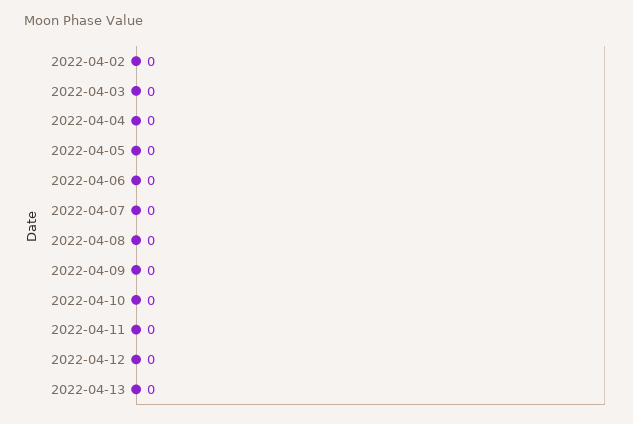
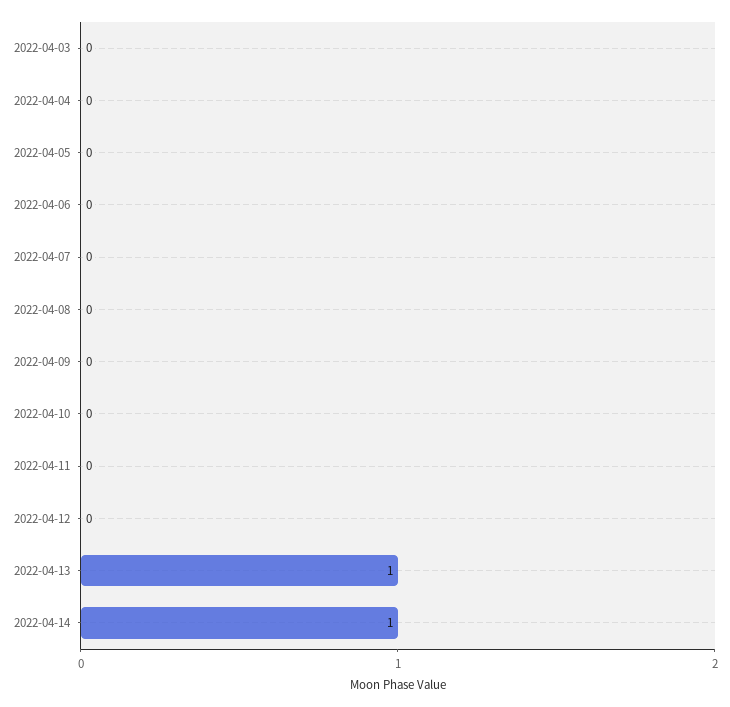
2022-04-02: 0 -> none
2022-04-13: 0 -> 1
2022-04-14: none -> 1

